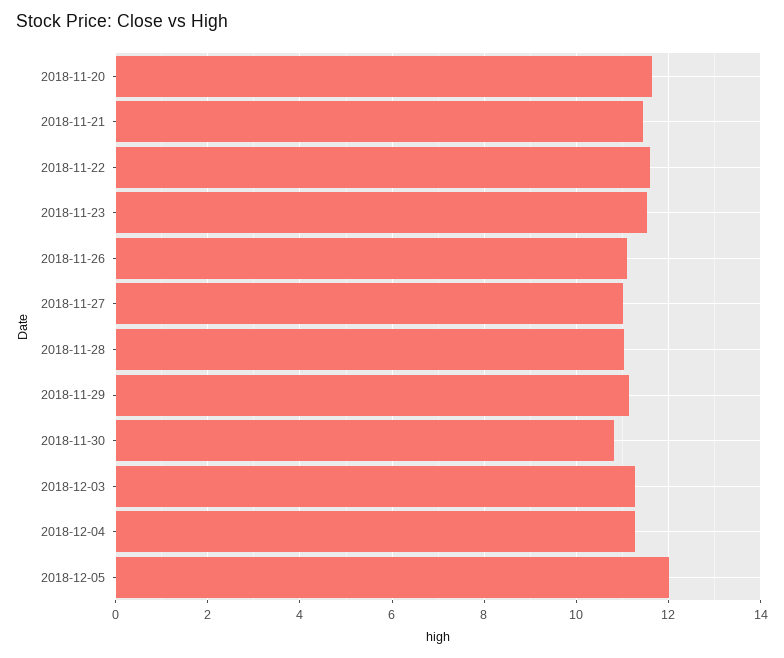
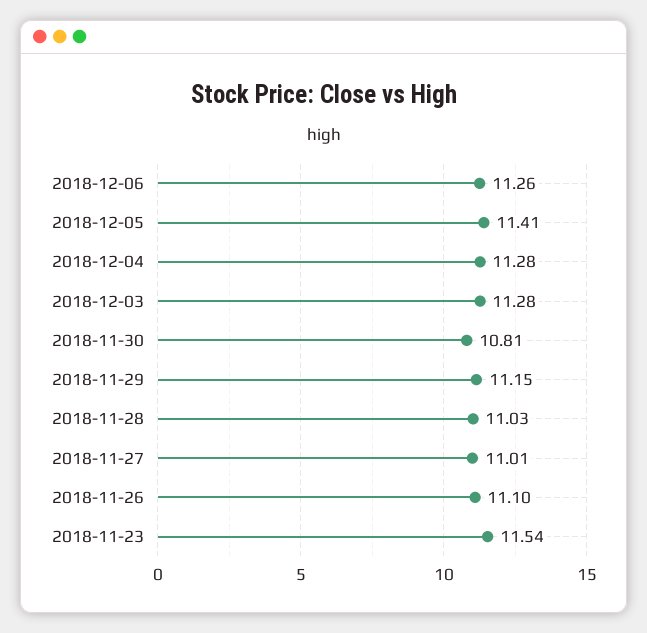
2018-11-20: 11.6 -> none
2018-11-21: 11.4 -> none
2018-11-22: 11.6 -> none
2018-12-05: 12 -> 11.41
2018-12-06: none -> 11.26

